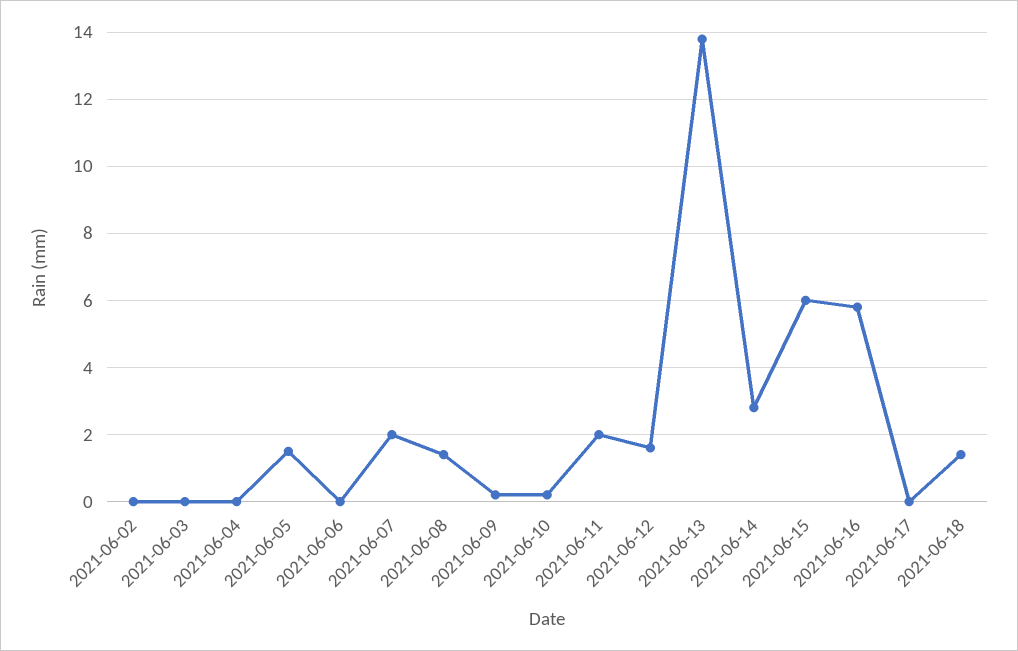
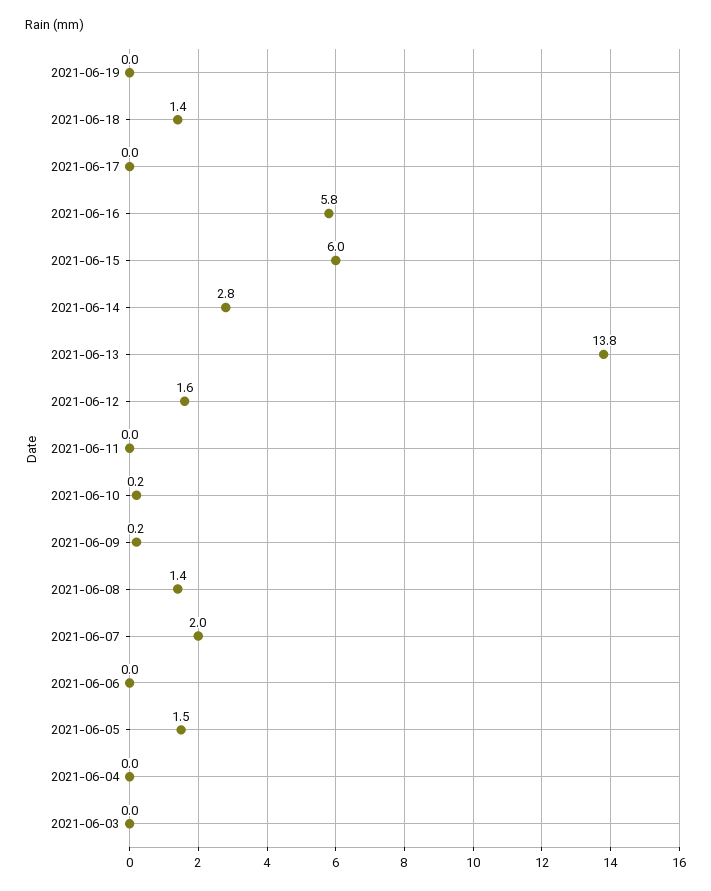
2021-06-02: 0 -> none
2021-06-11: 2 -> 0
2021-06-19: none -> 0

